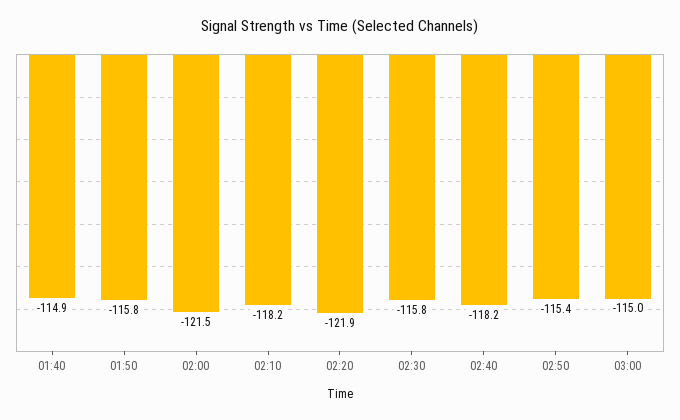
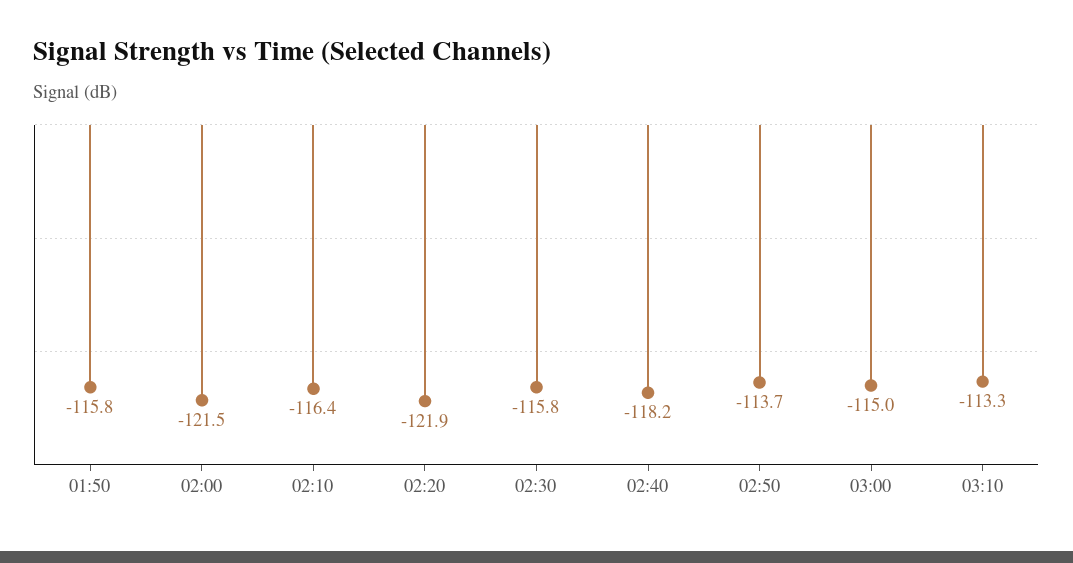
01:40: -114.9 -> none
02:10: -118.2 -> -116.4
02:50: -115.4 -> -113.7
03:10: none -> -113.3

